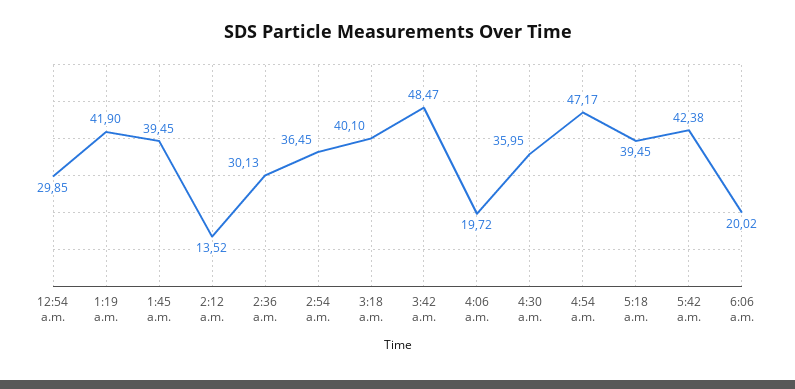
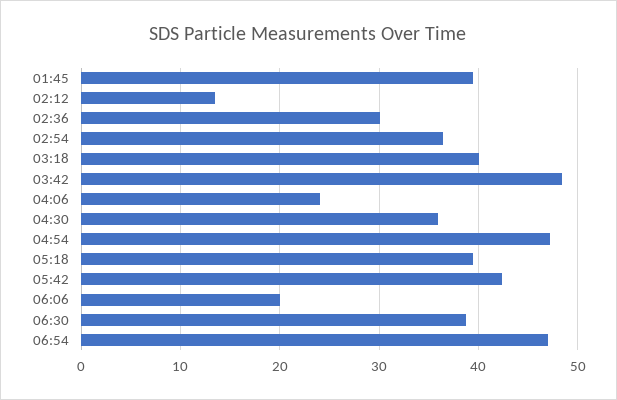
12:54 a.m.: 29.85 -> none
1:19 a.m.: 41.9 -> none
4:06 a.m.: 19.72 -> 24
06:30: none -> 39
06:54: none -> 47

